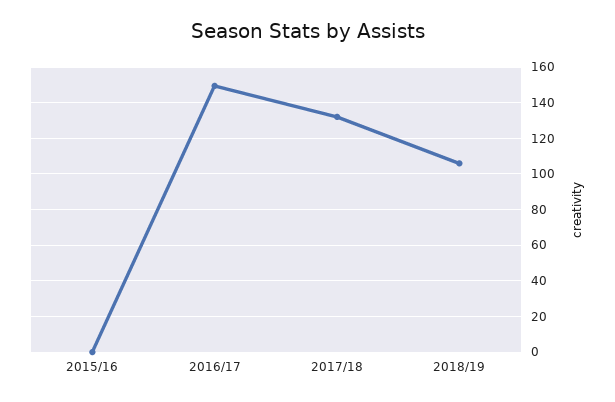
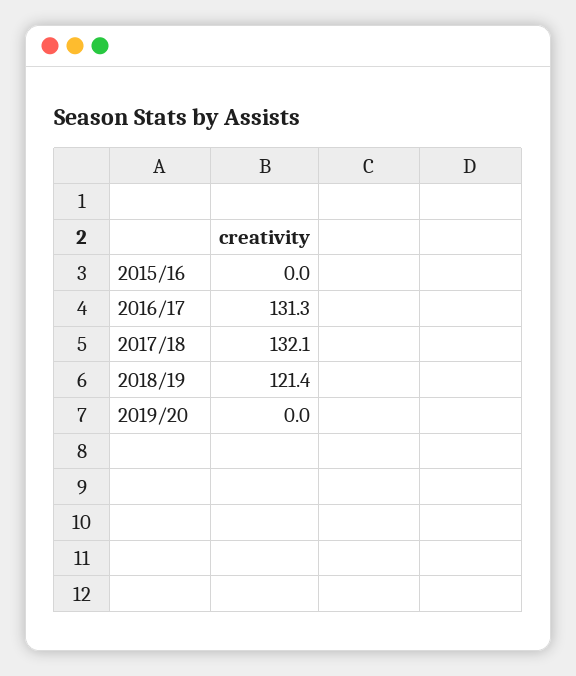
2016/17: 150 -> 131.3
2018/19: 105 -> 121.4
2019/20: none -> 0

